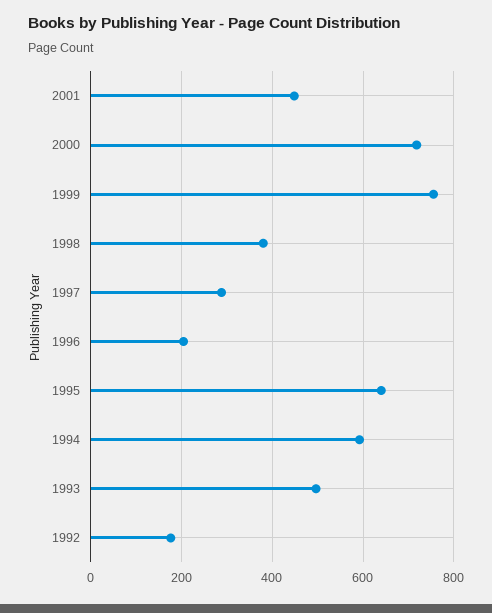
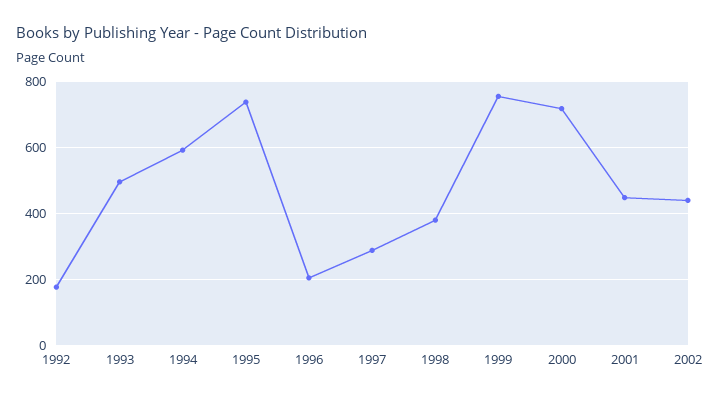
1995: 640 -> 740
2002: none -> 440

